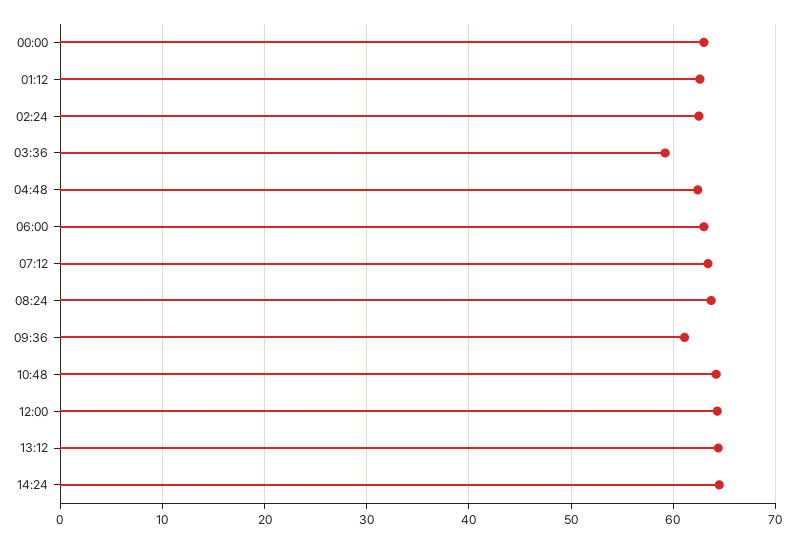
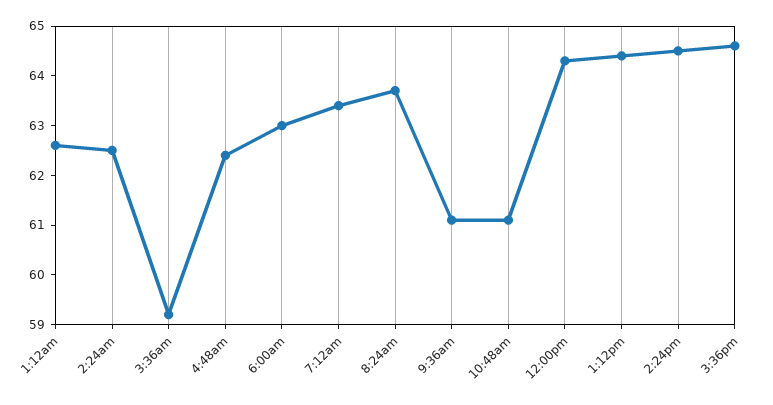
00:00: 63 -> none
10:48: 64 -> 61
3:36pm: none -> 64.5

